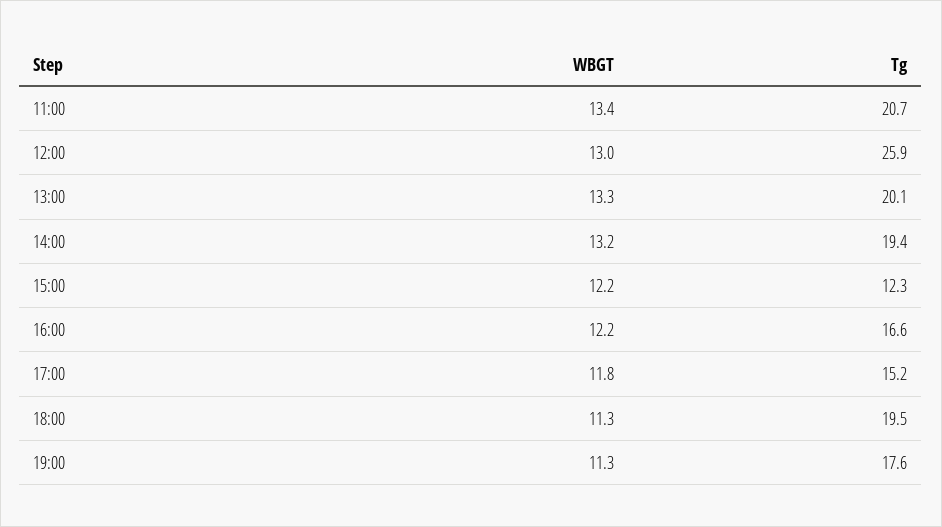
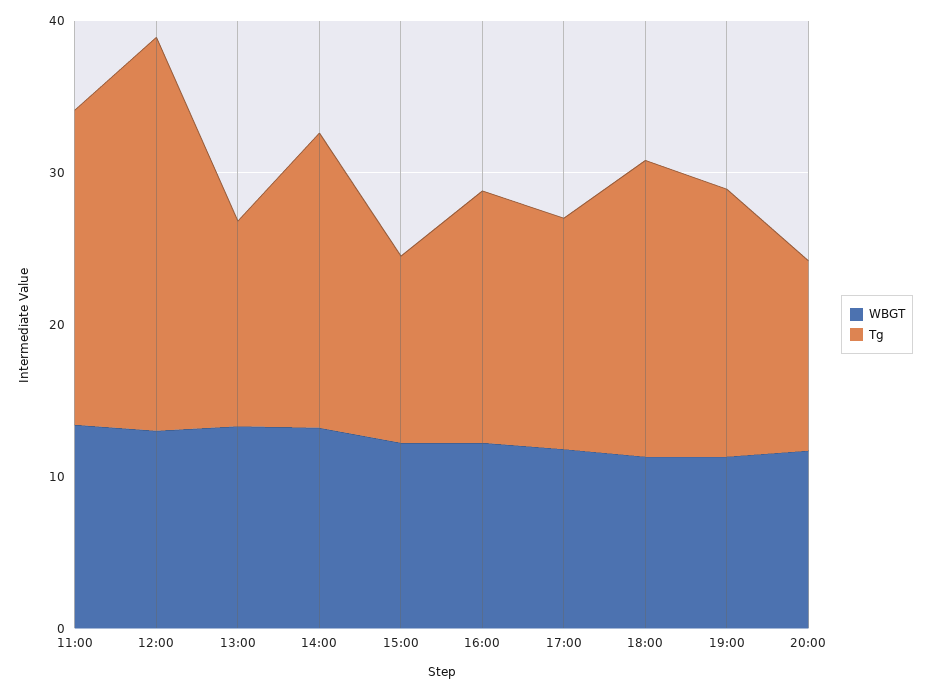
Tg, 13:00: 20.1 -> 14
WBGT, 20:00: none -> 12
Tg, 20:00: none -> 12

